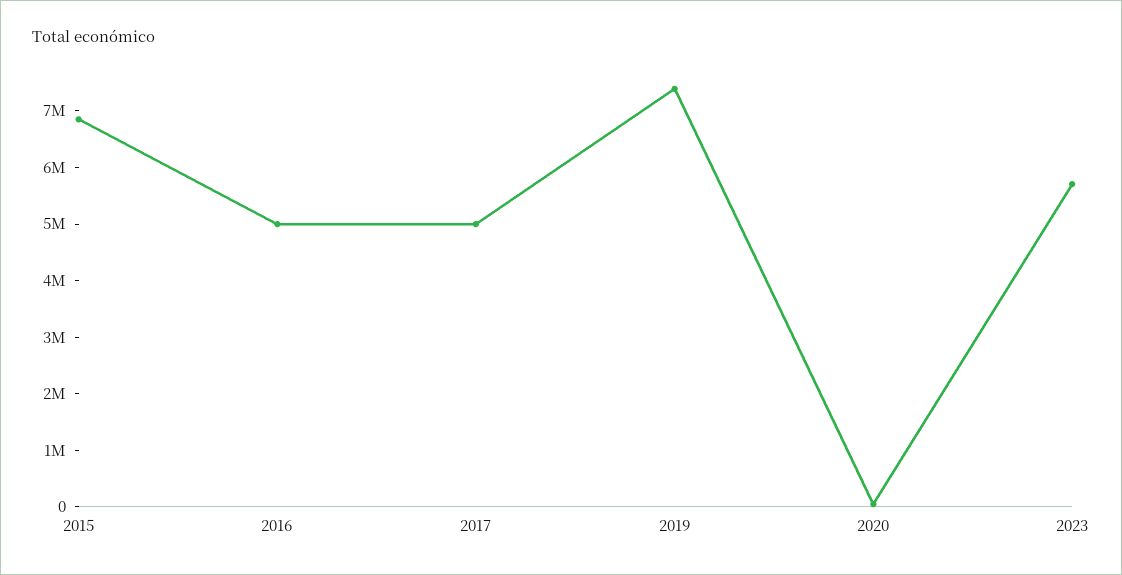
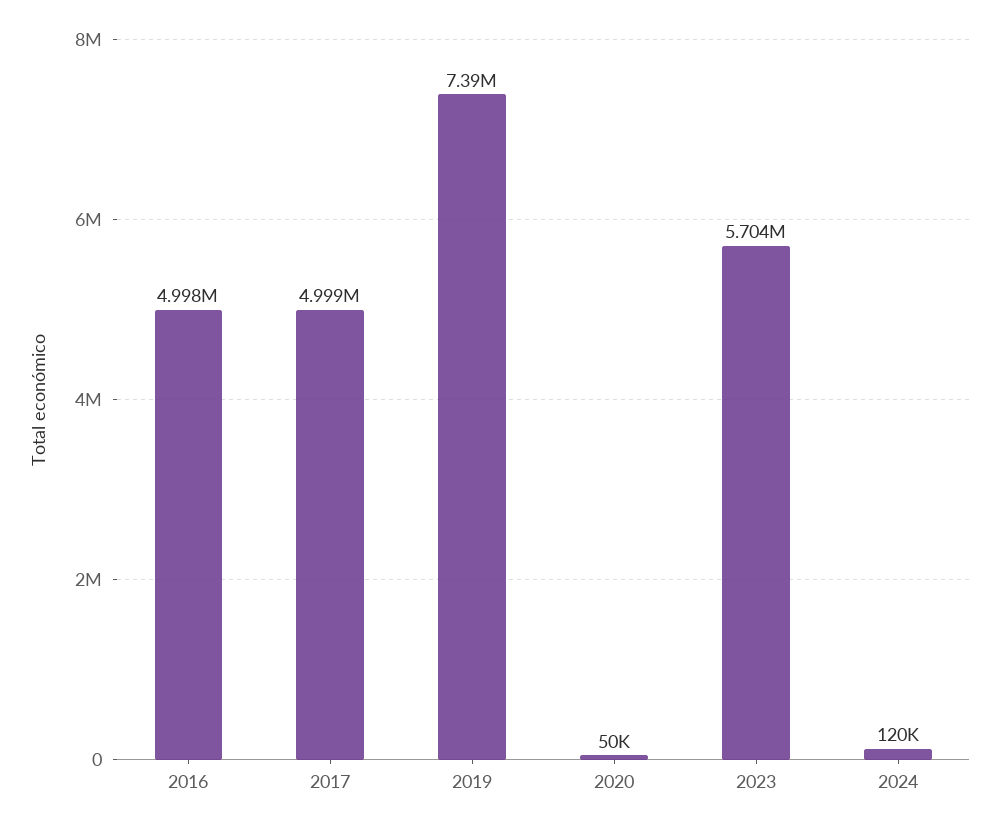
2015: 6800000 -> none
2024: none -> 120000

